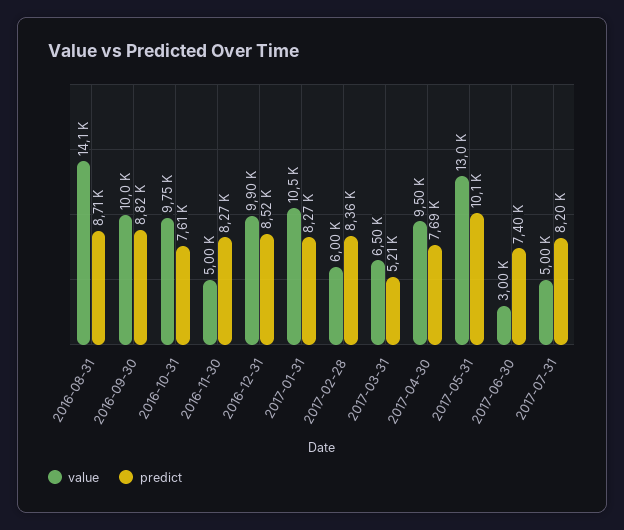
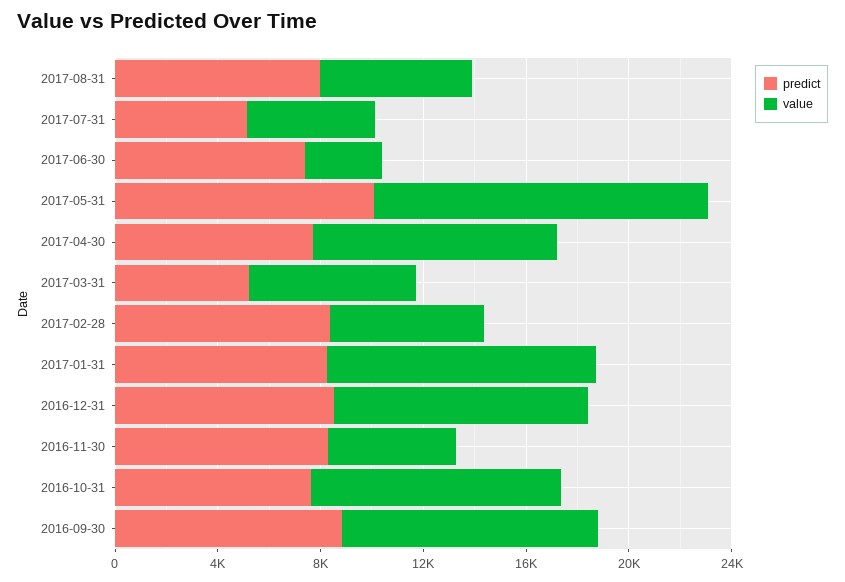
value, 2016-08-31: 14100 -> none
predict, 2016-08-31: 8710 -> none
predict, 2017-07-31: 8200 -> 5000
predict, 2017-08-31: none -> 8000
value, 2017-08-31: none -> 6000

